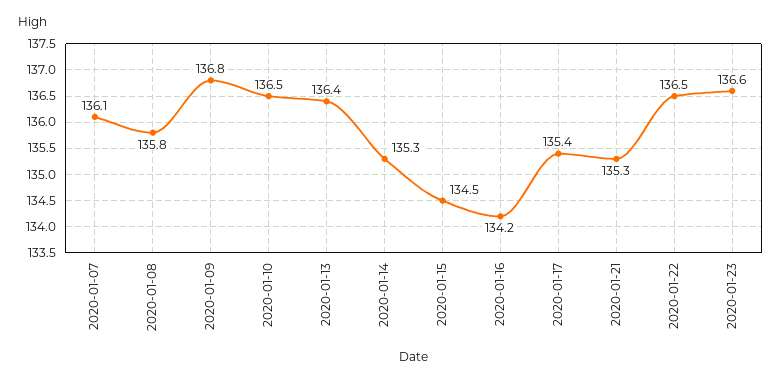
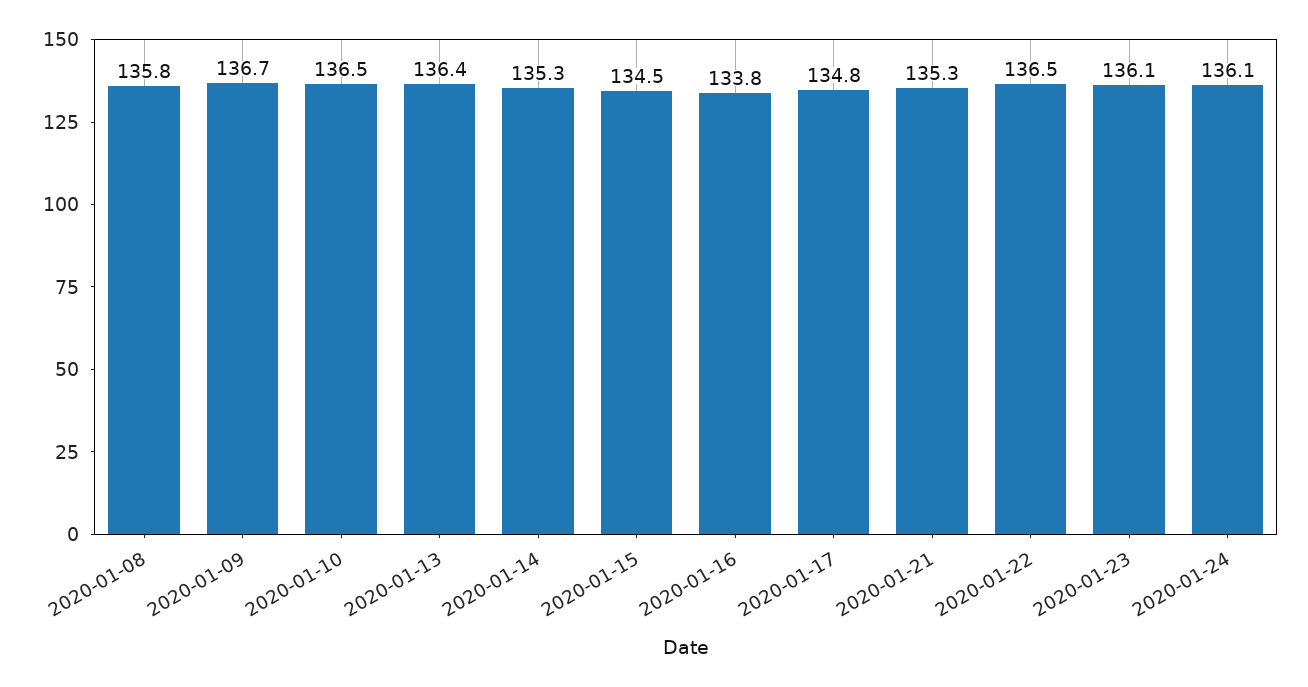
2020-01-07: 136.1 -> none
2020-01-09: 136.8 -> 136.7
2020-01-16: 134.2 -> 133.8
2020-01-17: 135.4 -> 134.8
2020-01-23: 136.6 -> 136.1
2020-01-24: none -> 136.1

